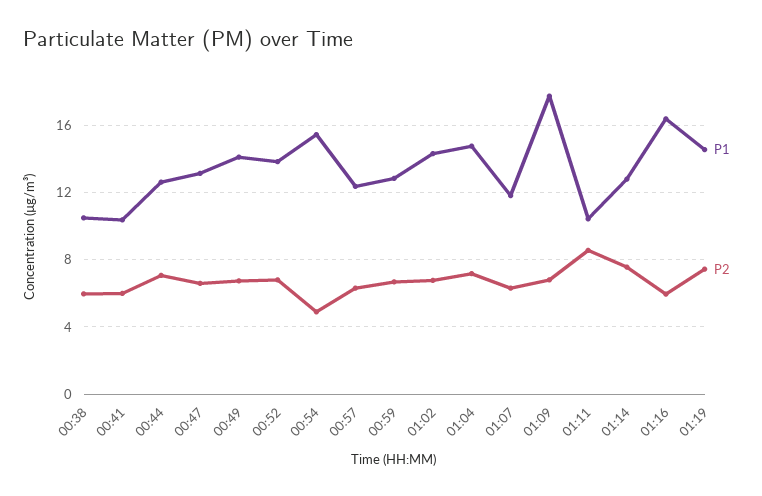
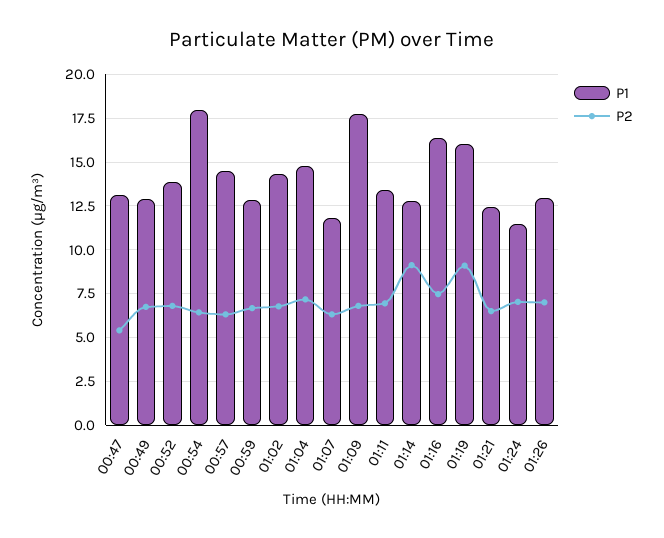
P1, 00:38: 10.5 -> none
P2, 00:38: 6 -> none
P1, 00:41: 10.5 -> none
P2, 00:41: 6 -> none
P1, 00:44: 12.5 -> none
P2, 00:44: 7 -> none
P2, 00:47: 6.5 -> 5.5
P1, 00:49: 14 -> 13
P1, 00:54: 15.5 -> 18
P2, 00:54: 5 -> 6.5
P1, 00:57: 12.5 -> 14.5
P1, 01:11: 10.5 -> 13.5
P2, 01:11: 8.5 -> 7
P2, 01:14: 7.5 -> 9
P2, 01:16: 6 -> 7.5
P1, 01:19: 14.5 -> 16
P2, 01:19: 7.5 -> 9
P1, 01:21: none -> 12.5
P2, 01:21: none -> 6.5
P1, 01:24: none -> 11.5
P2, 01:24: none -> 7
P1, 01:26: none -> 13
P2, 01:26: none -> 7

